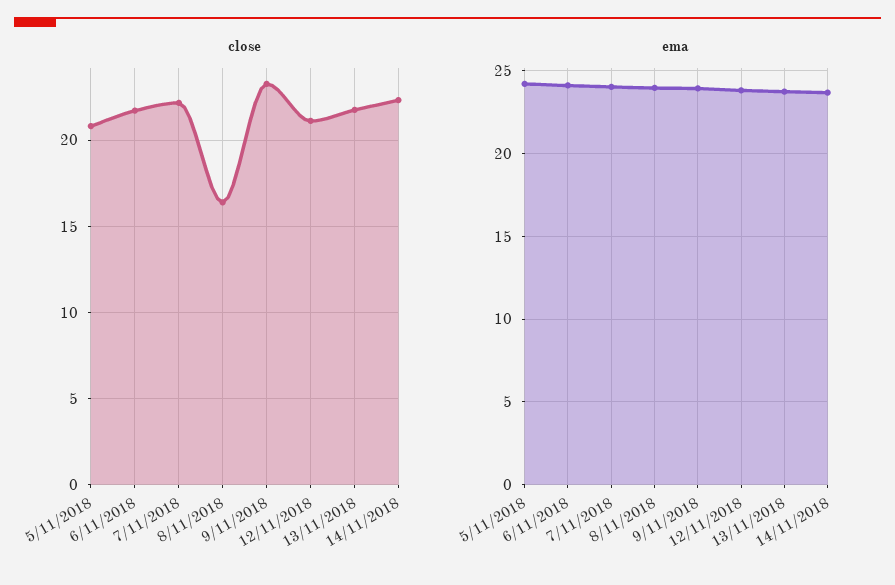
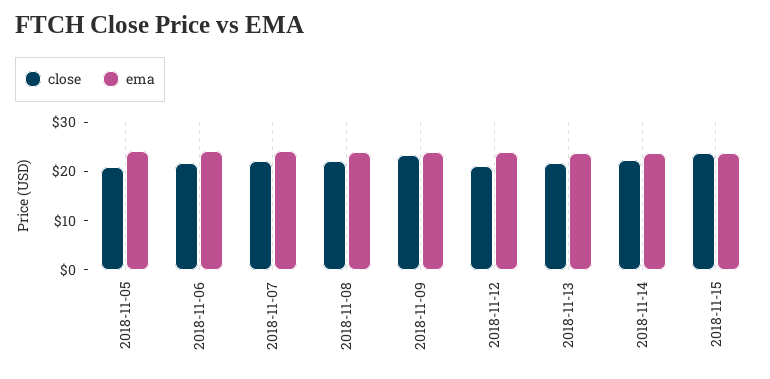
close, 8/11/2018: 16.5 -> 22
close, 2018-11-15: none -> 24
ema, 2018-11-15: none -> 24

